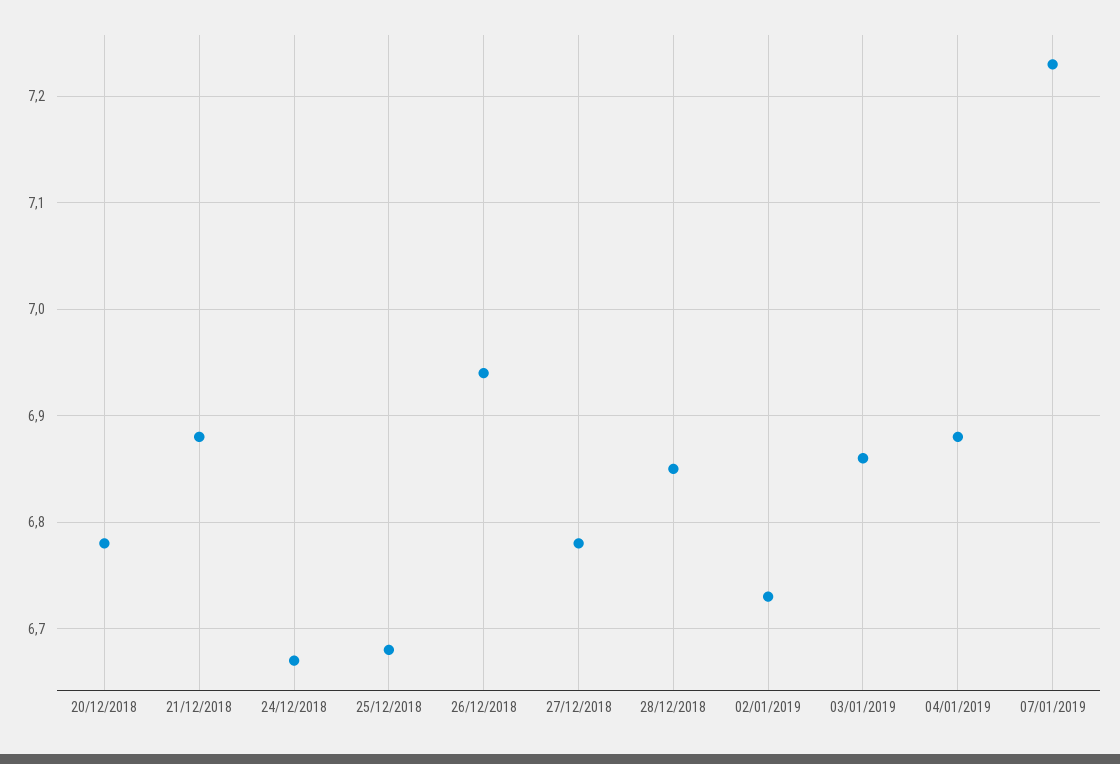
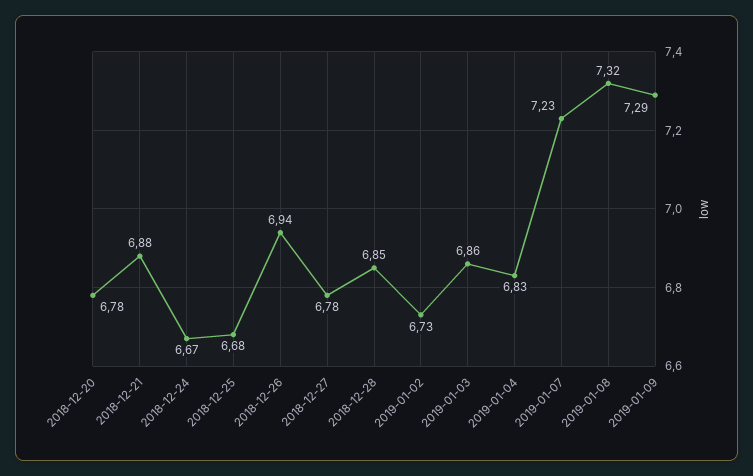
04/01/2019: 6.88 -> 6.83
2019-01-08: none -> 7.32
2019-01-09: none -> 7.29

